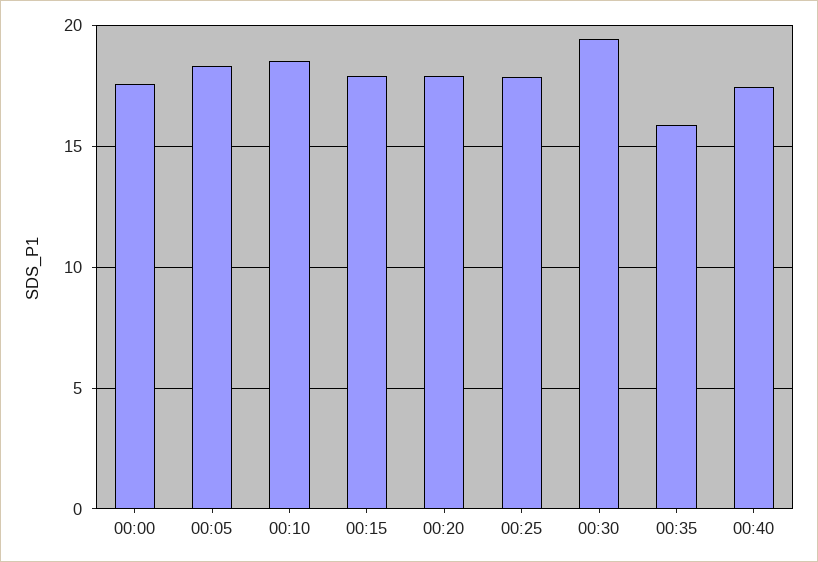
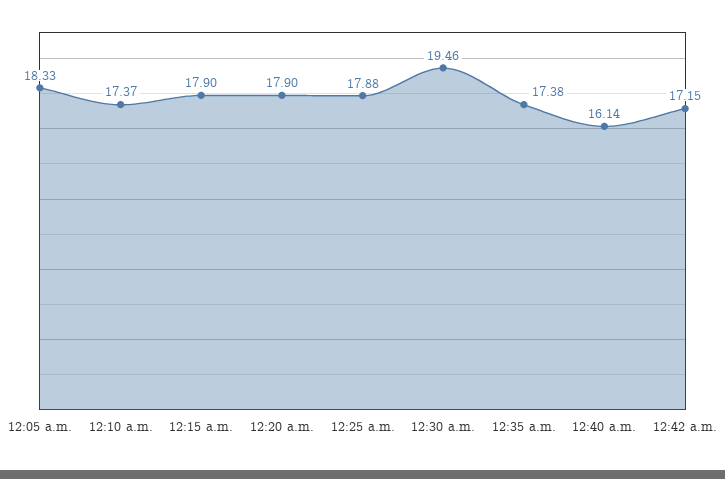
00:00: 17.5 -> none
00:10: 18.5 -> 17.37
00:35: 16 -> 17.38
00:40: 17.5 -> 16.14
12:42 a.m.: none -> 17.15

